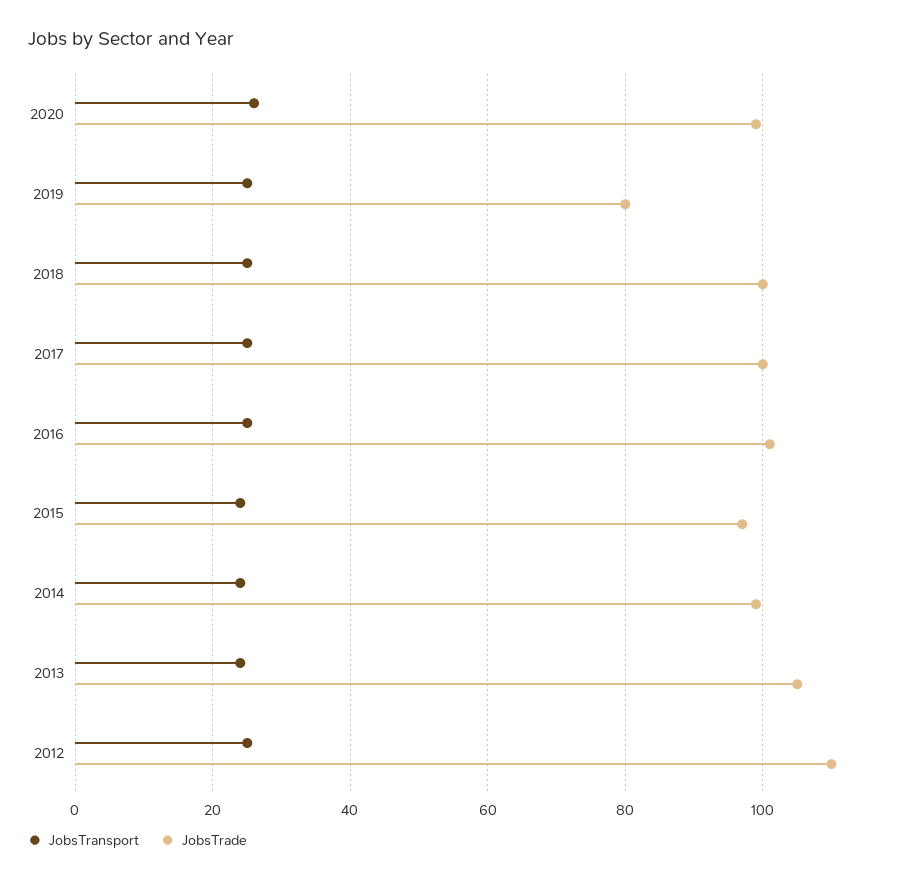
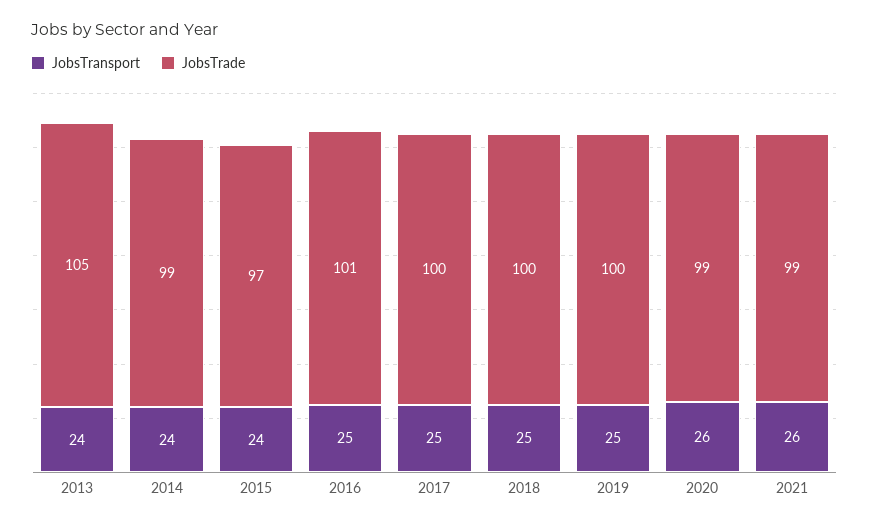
JobsTrade, 2019: 80 -> 100
JobsTransport, 2012: 25 -> none
JobsTrade, 2012: 110 -> none
JobsTransport, 2021: none -> 26
JobsTrade, 2021: none -> 99

